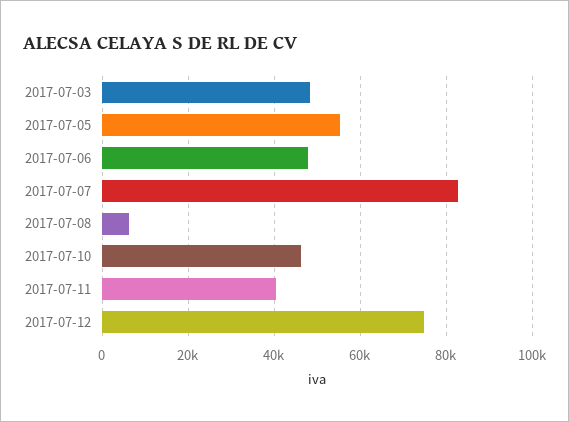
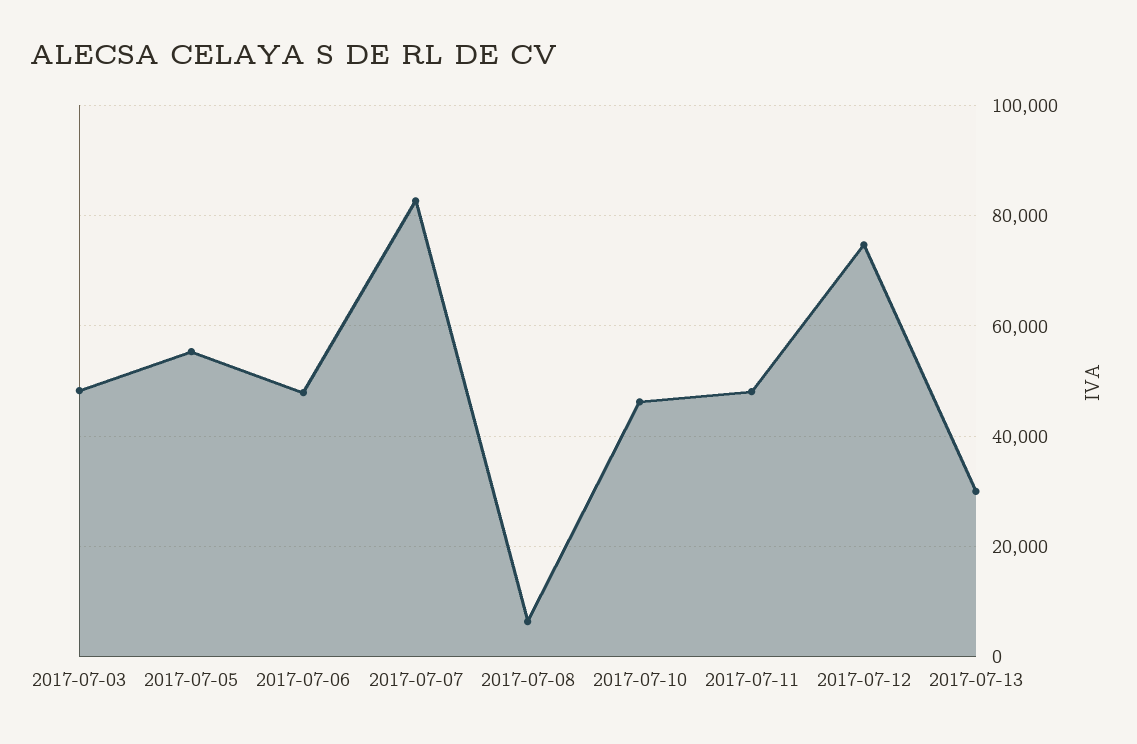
2017-07-11: 40000 -> 48000
2017-07-13: none -> 30000

